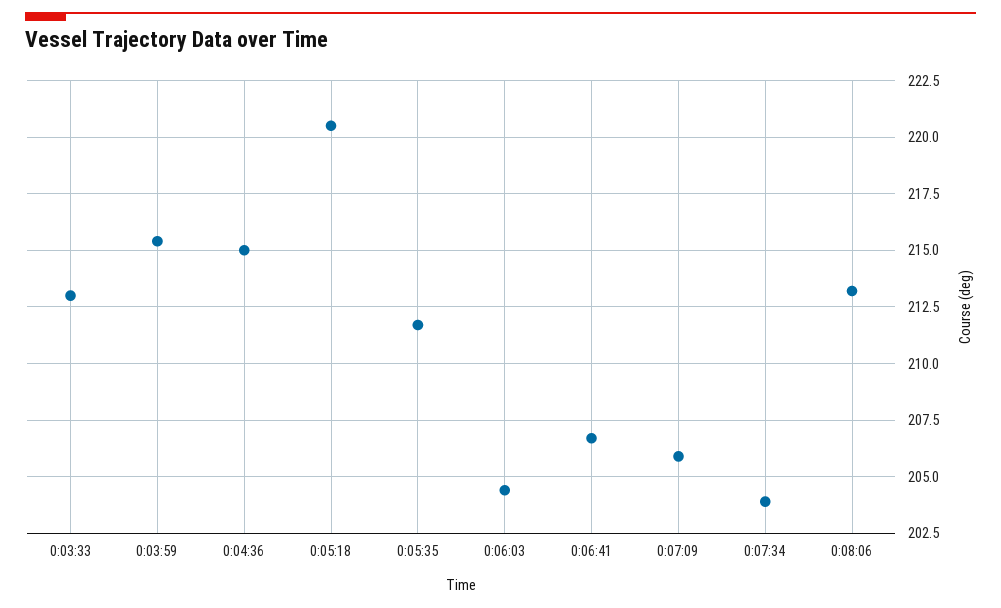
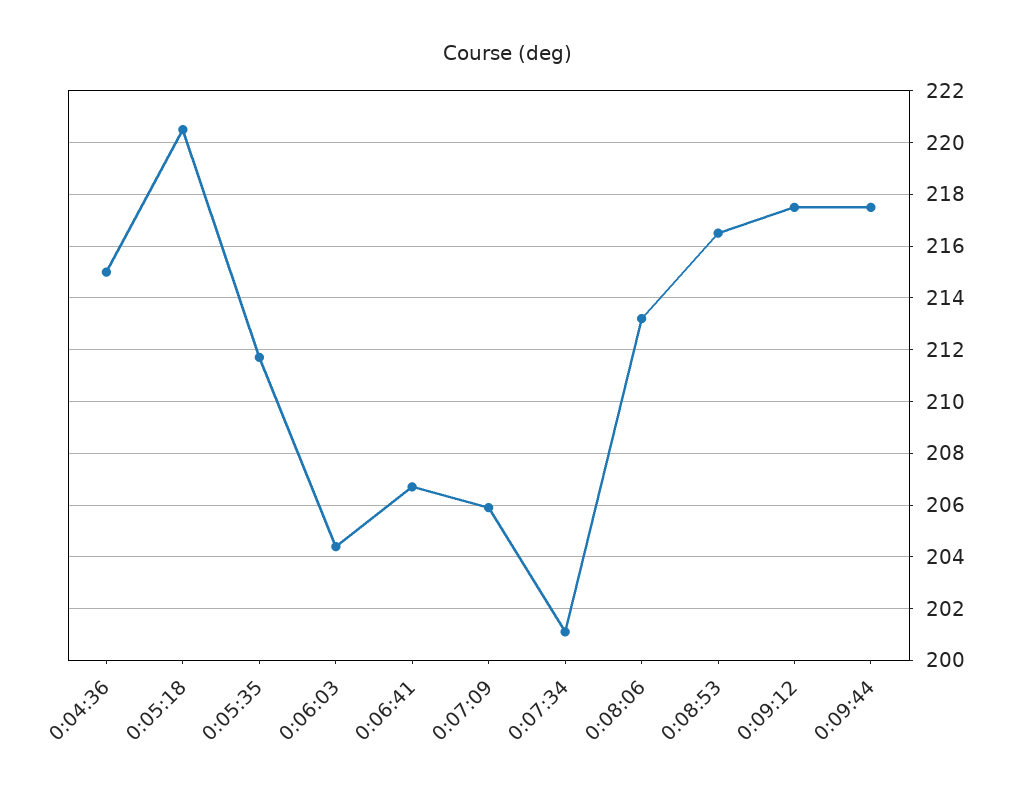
0:03:33: 213 -> none
0:03:59: 215.5 -> none
0:07:34: 204 -> 201
0:08:53: none -> 216.5
0:09:12: none -> 217.5
0:09:44: none -> 217.5

